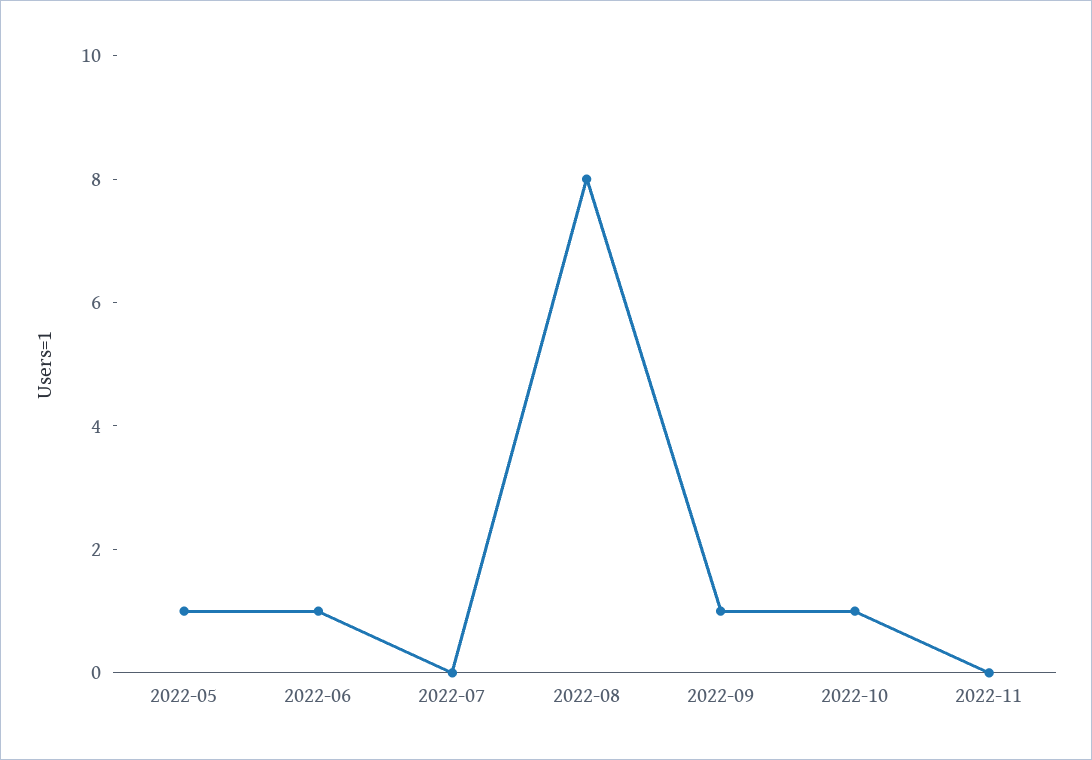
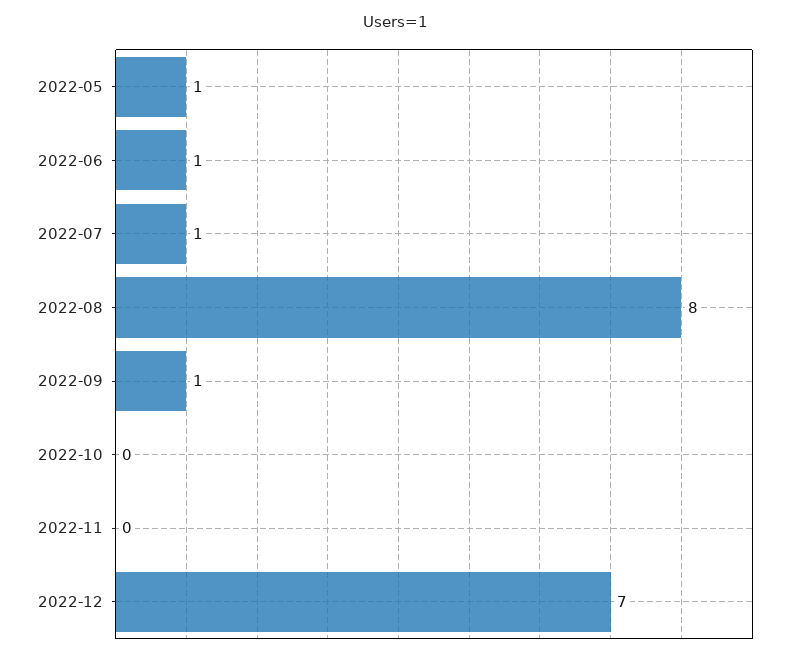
2022-07: 0 -> 1
2022-10: 1 -> 0
2022-12: none -> 7

